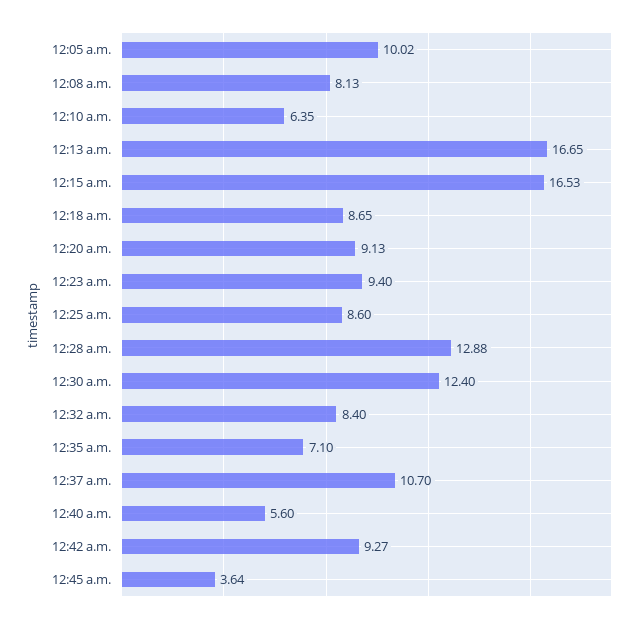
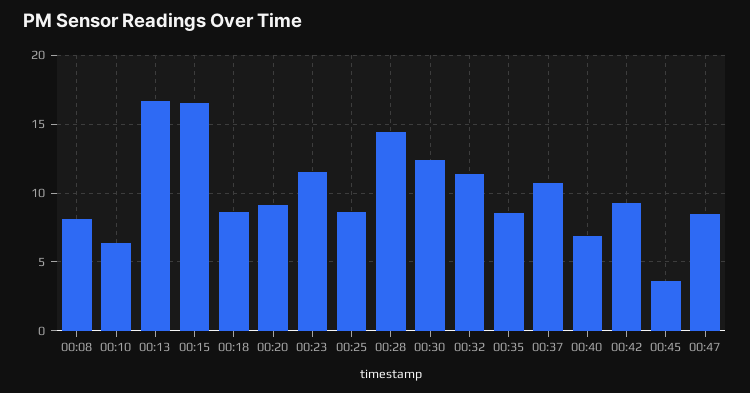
12:05 a.m.: 10.02 -> none
12:23 a.m.: 9.4 -> 11.5
12:28 a.m.: 12.88 -> 14.5
12:32 a.m.: 8.4 -> 11.5
12:35 a.m.: 7.1 -> 8.5
12:40 a.m.: 5.6 -> 7
00:47: none -> 8.5

